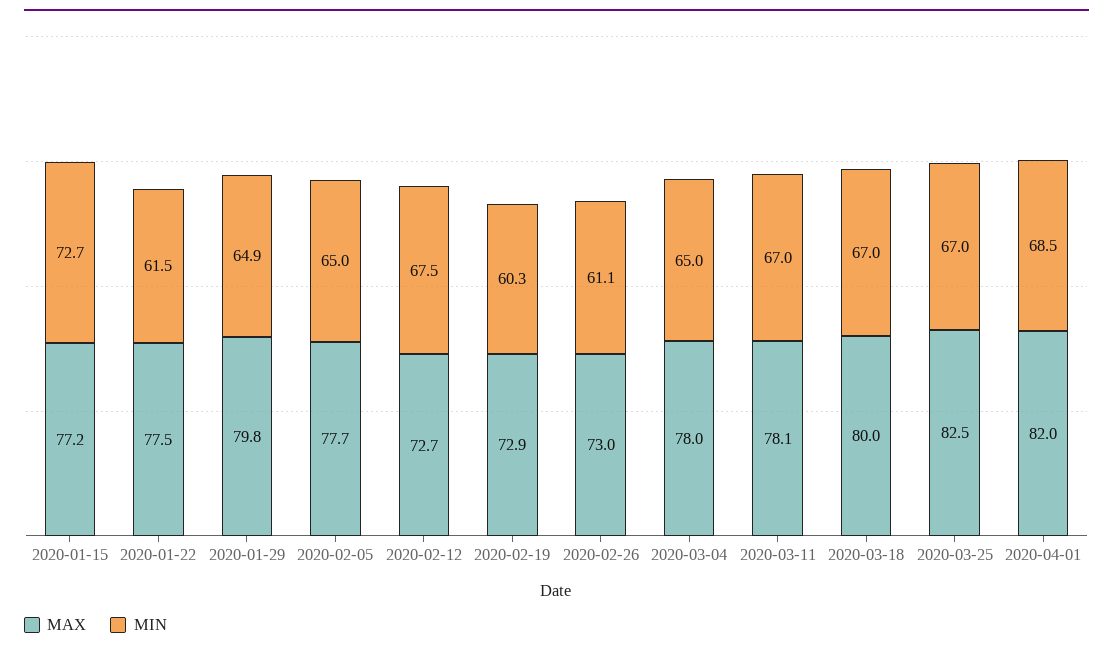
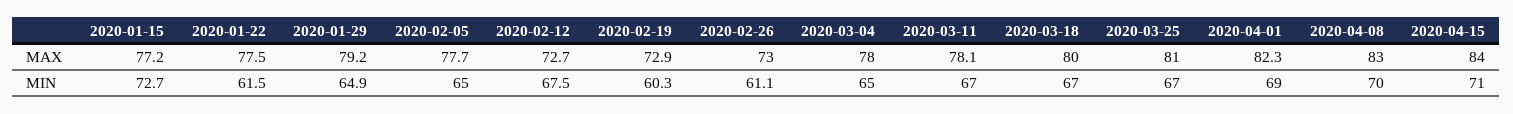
MAX, 2020-01-29: 79.8 -> 79.2
MAX, 2020-03-25: 82.5 -> 81
MAX, 2020-04-01: 82 -> 82.3
MIN, 2020-04-01: 68.5 -> 69
MAX, 2020-04-08: none -> 83
MAX, 2020-04-15: none -> 84
MIN, 2020-04-08: none -> 70
MIN, 2020-04-15: none -> 71

